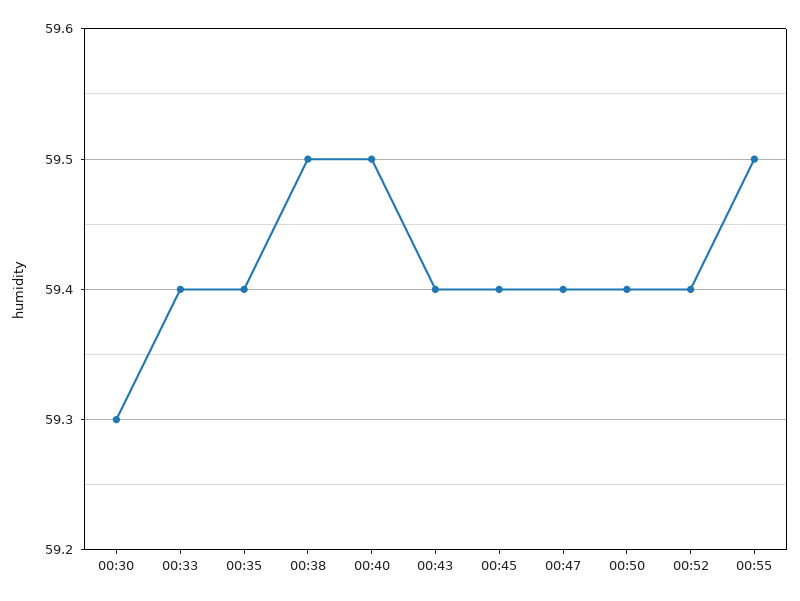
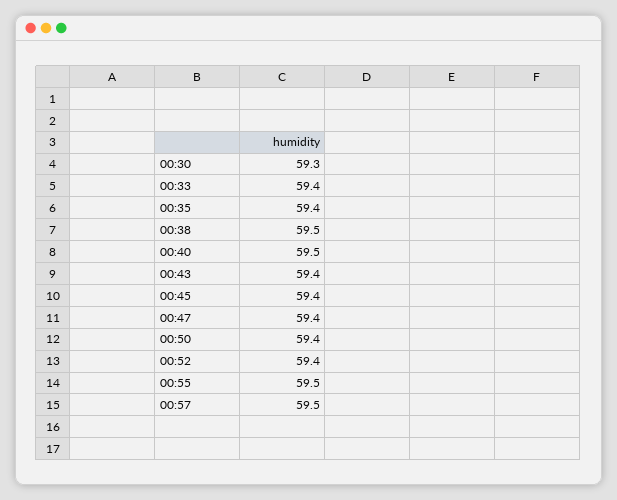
00:57: none -> 59.5

